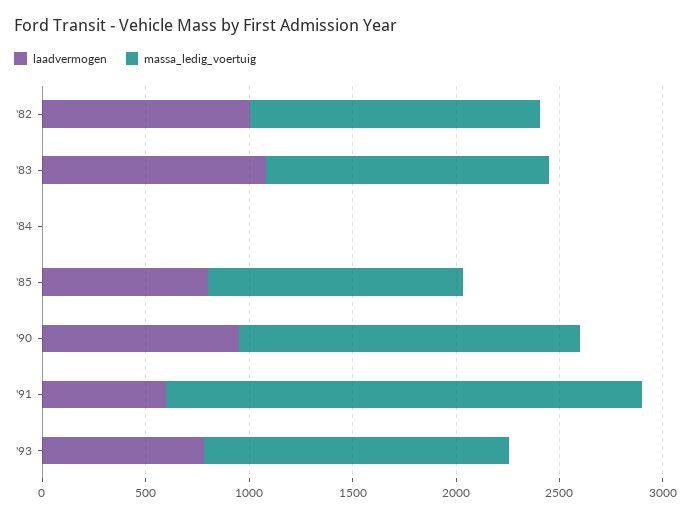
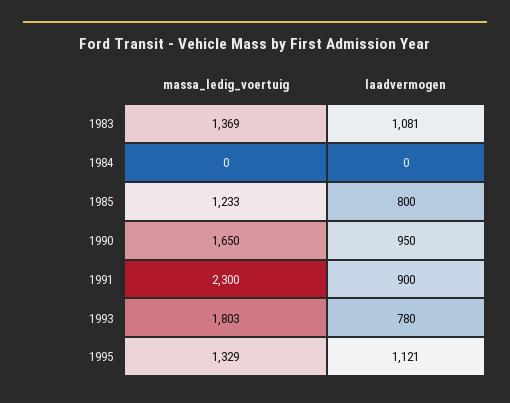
laadvermogen, '82: 1000 -> none
massa_ledig_voertuig, '82: 1400 -> none
laadvermogen, '91: 600 -> 900
massa_ledig_voertuig, '93: 1500 -> 1803
massa_ledig_voertuig, 1995: none -> 1329
laadvermogen, 1995: none -> 1121

